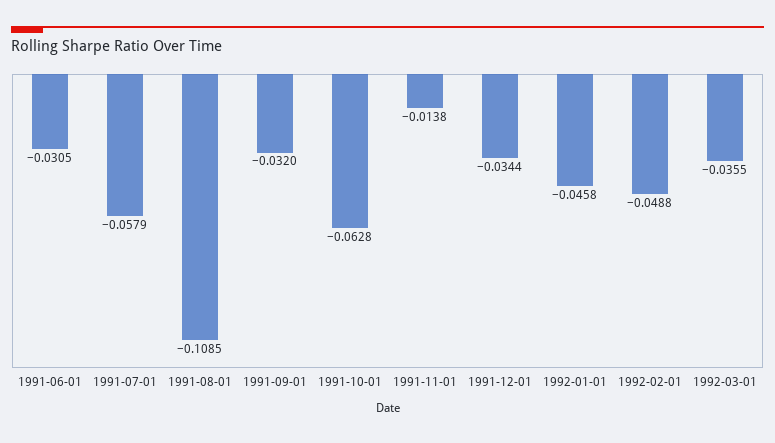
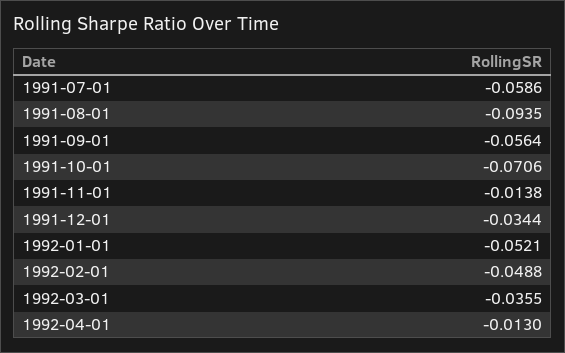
1991-06-01: -0.0305 -> none
1991-07-01: -0.0579 -> -0.0586
1991-08-01: -0.1085 -> -0.0935
1991-09-01: -0.032 -> -0.0564
1991-10-01: -0.0628 -> -0.0706
1992-01-01: -0.0458 -> -0.0521
1992-04-01: none -> -0.013

